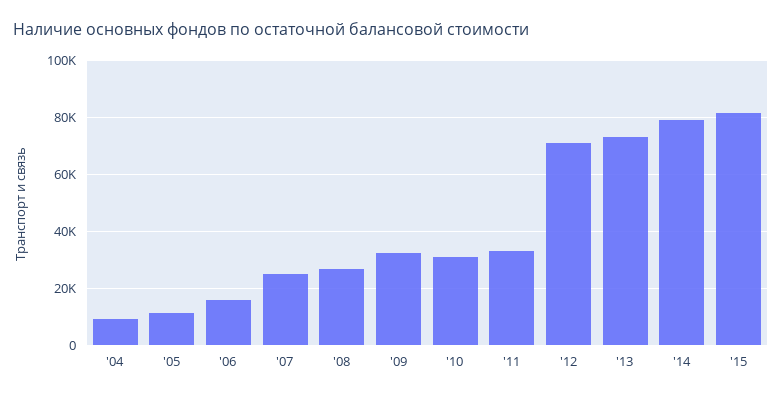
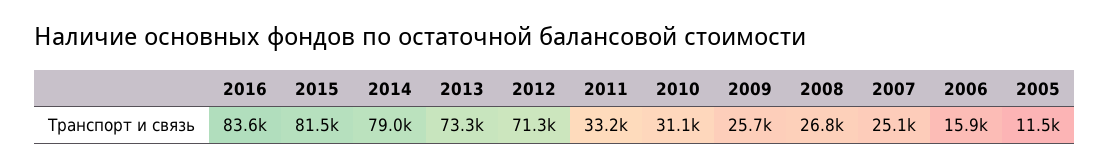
'04: 10000 -> none
'09: 32500 -> 25700
2016: none -> 83600

